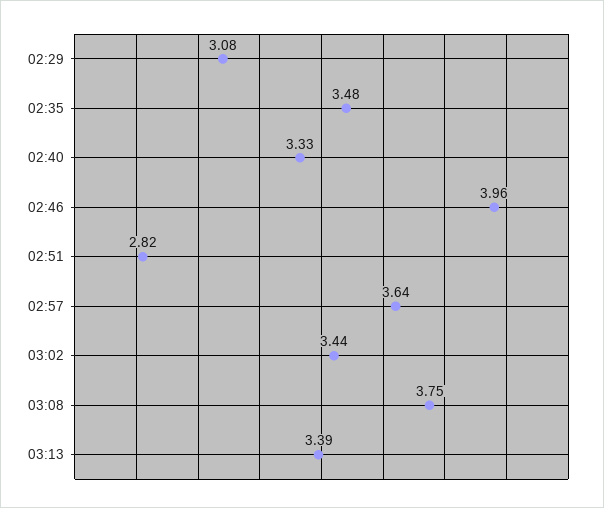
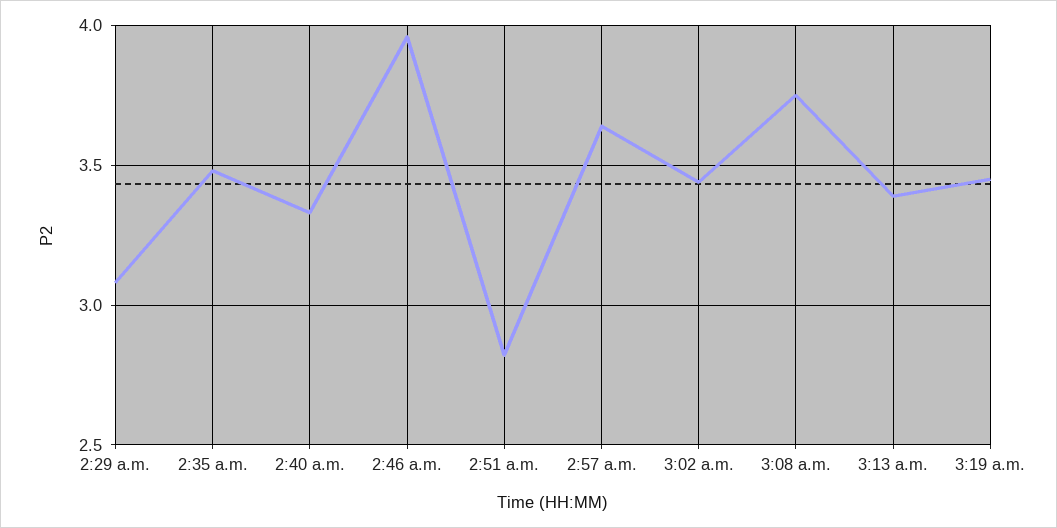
3:19 a.m.: none -> 3.45

